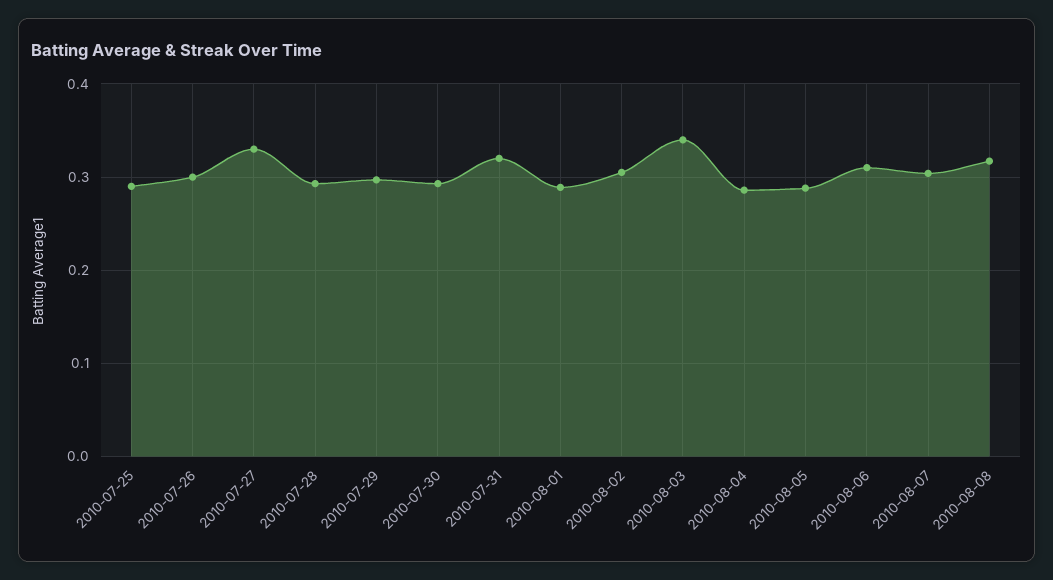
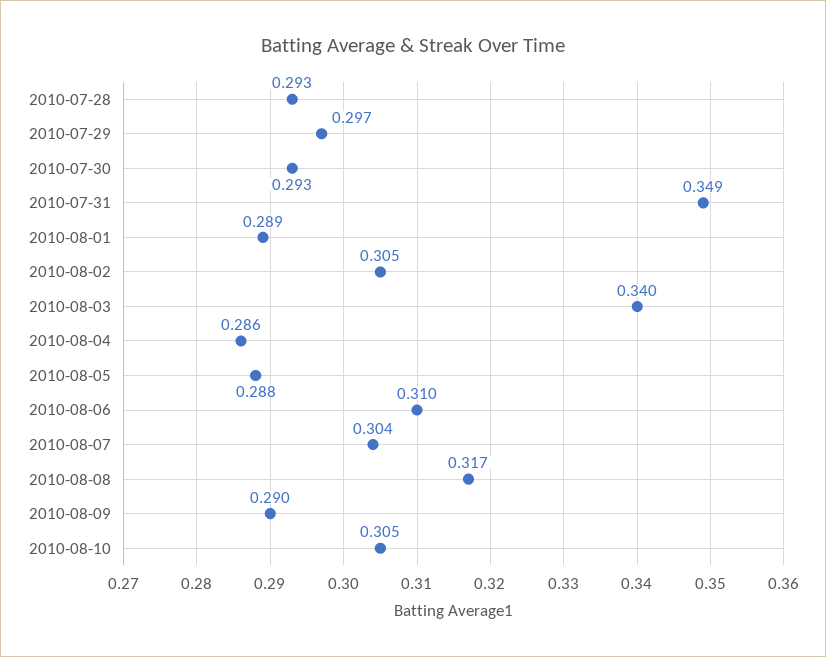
2010-07-25: 0.29 -> none
2010-07-26: 0.3 -> none
2010-07-27: 0.33 -> none
2010-07-31: 0.32 -> 0.349
2010-08-09: none -> 0.29
2010-08-10: none -> 0.305

